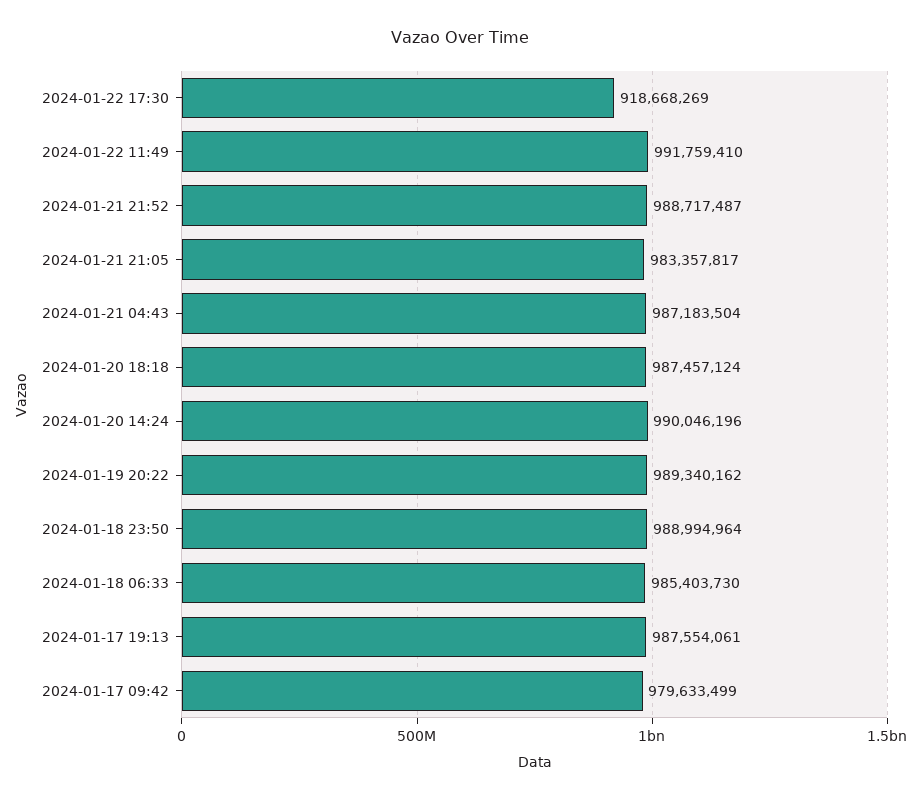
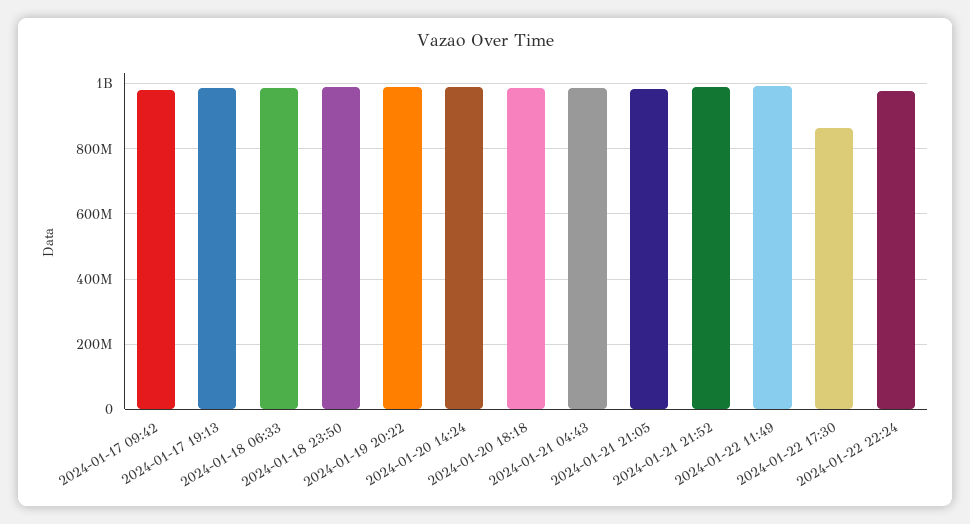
2024-01-22 17:30: 918668269 -> 860000000
2024-01-22 22:24: none -> 980000000

